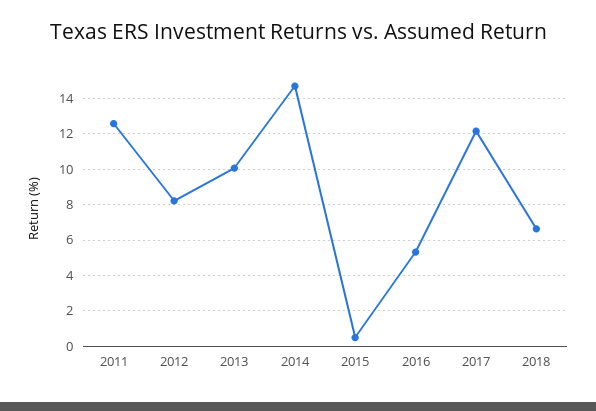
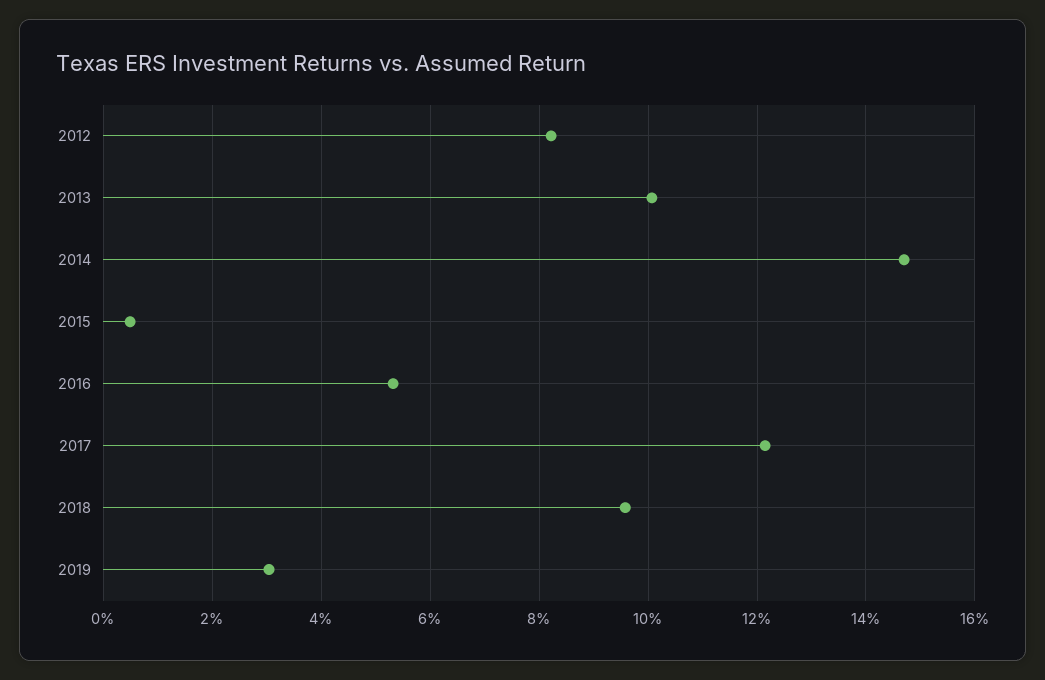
2011: 12.5 -> none
2018: 6.5 -> 9.6
2019: none -> 3

